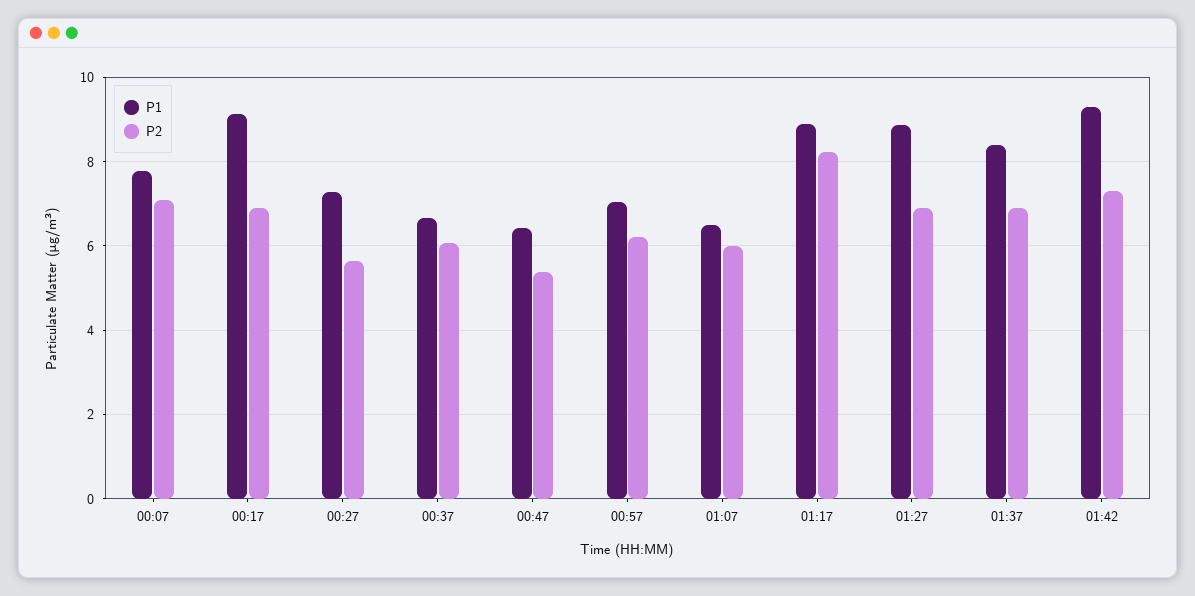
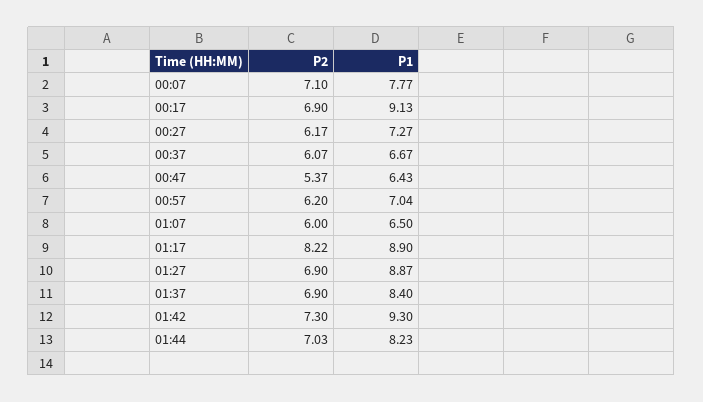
P2, 00:27: 5.6 -> 6.17
P2, 01:44: none -> 7.03
P1, 01:44: none -> 8.23

